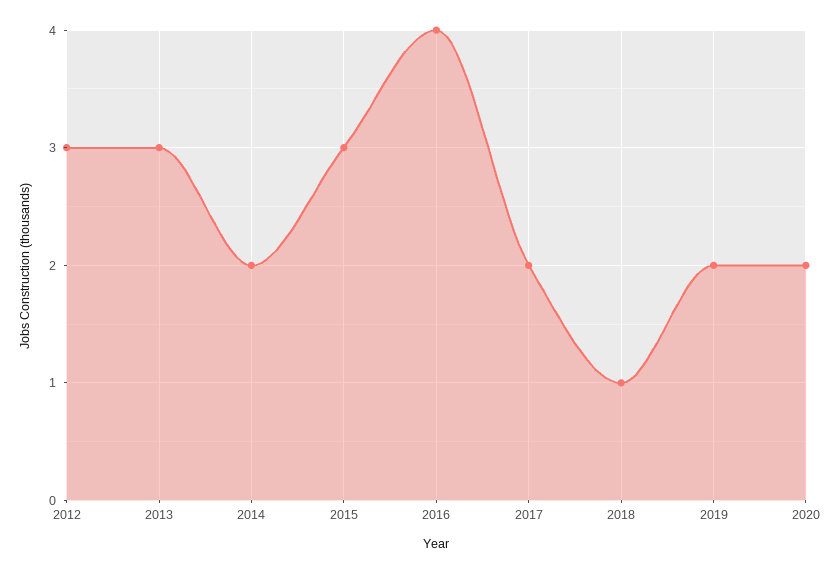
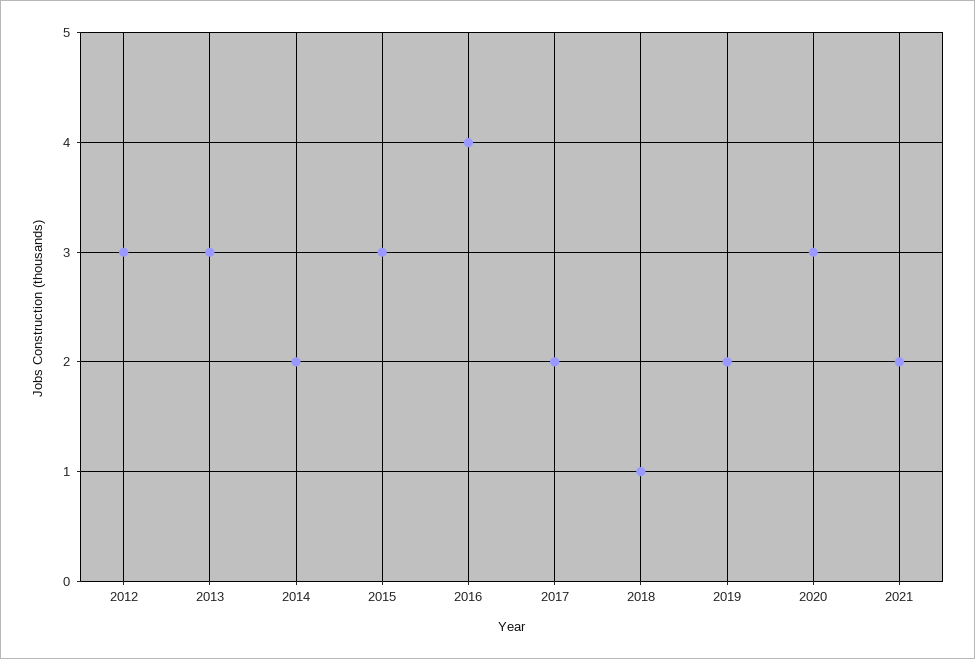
2020: 2 -> 3
2021: none -> 2

